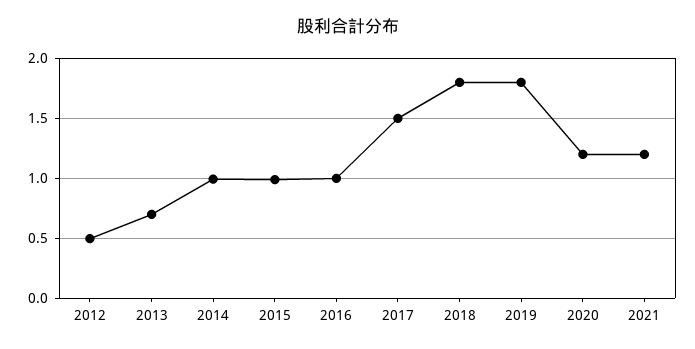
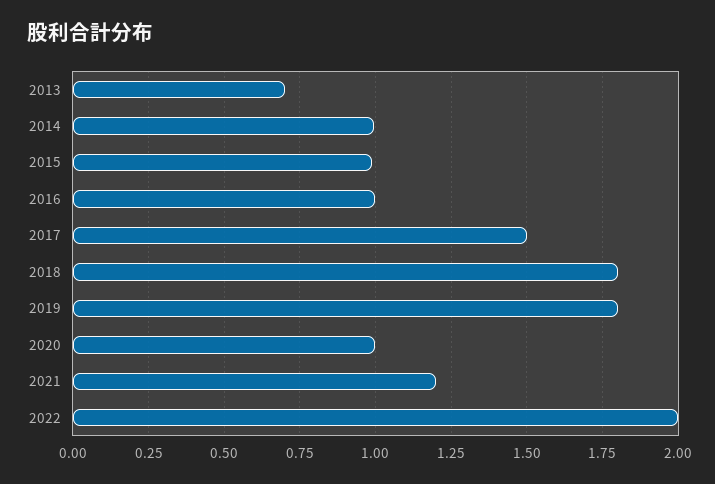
2012: 0.5 -> none
2020: 1.2 -> 1
2022: none -> 2

